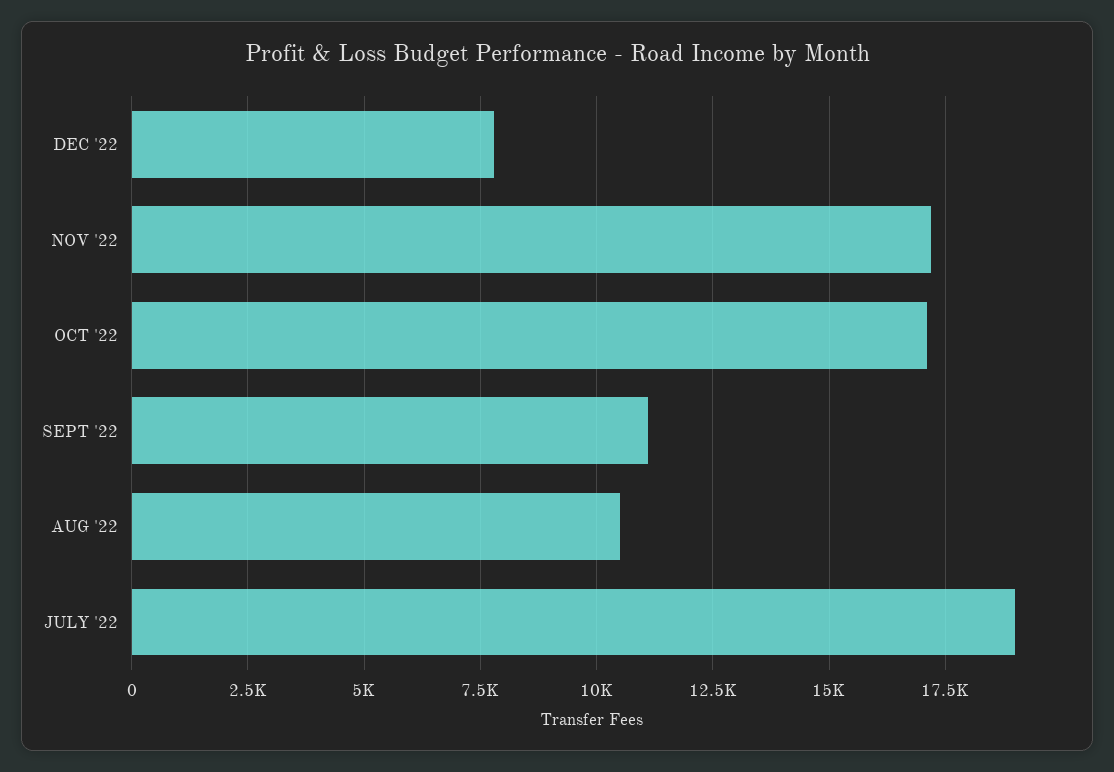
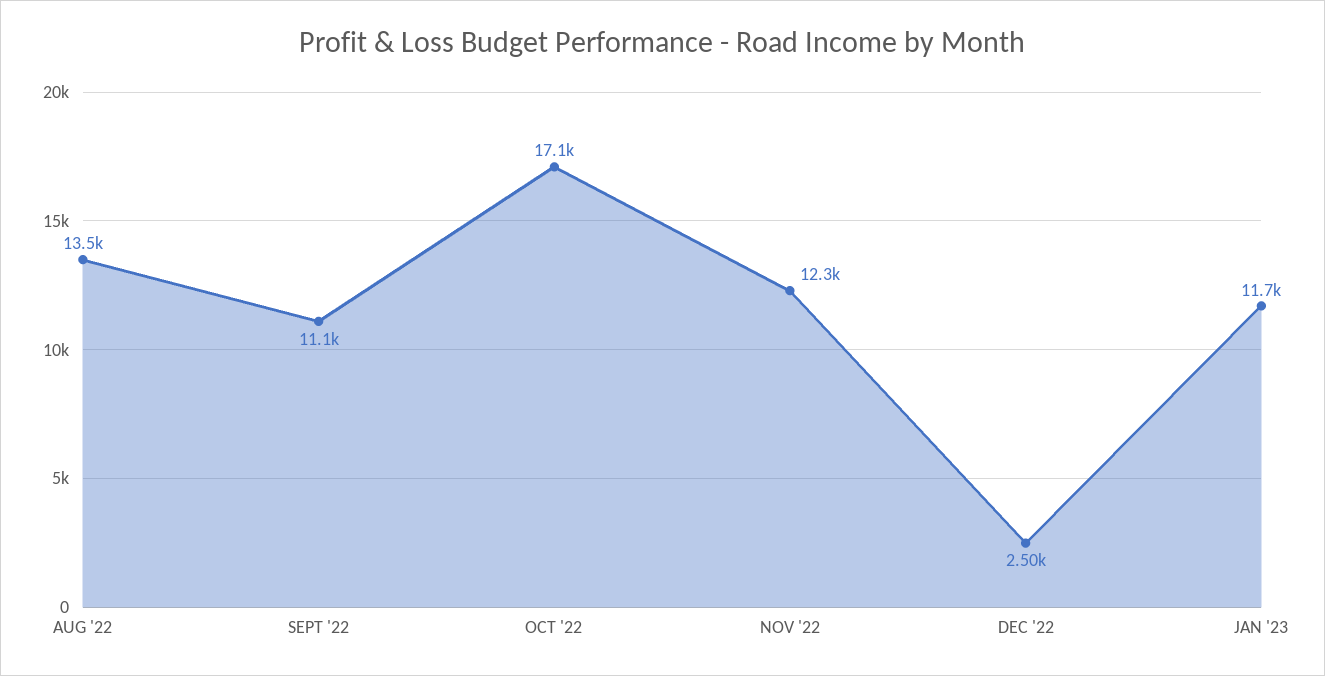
DEC '22: 7750 -> 2500
NOV '22: 17250 -> 12300
AUG '22: 10500 -> 13500
JULY '22: 19000 -> none
JAN '23: none -> 11700

